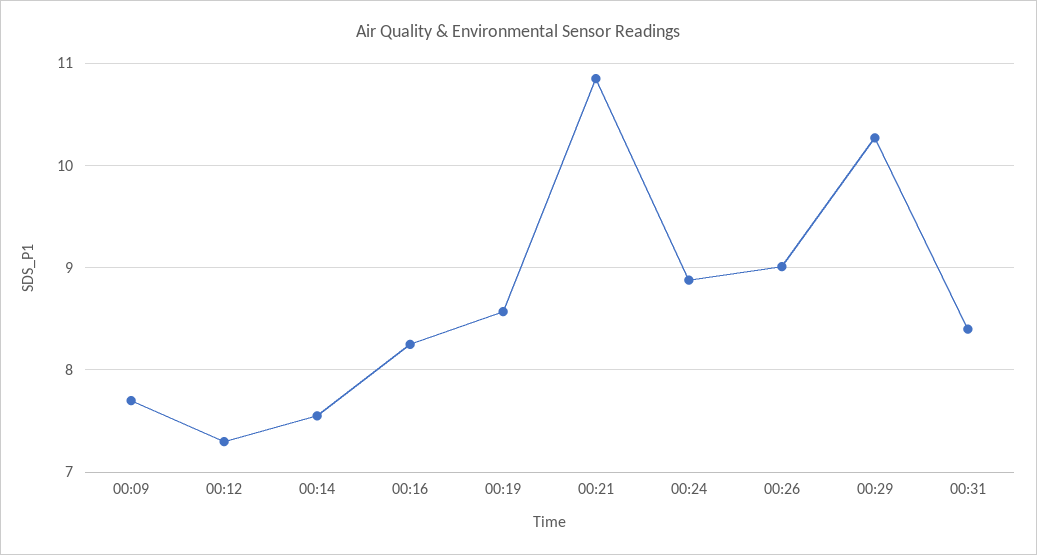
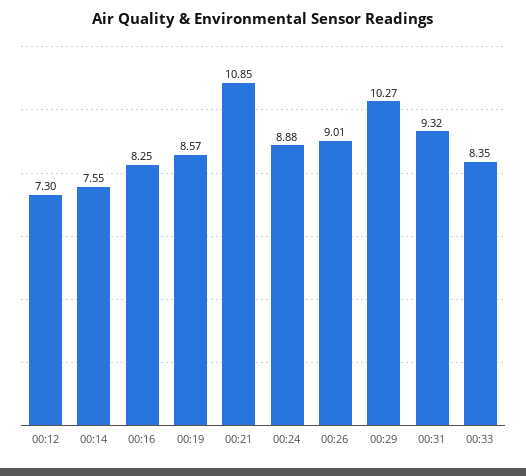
00:09: 7.7 -> none
00:31: 8.4 -> 9.32
00:33: none -> 8.35

